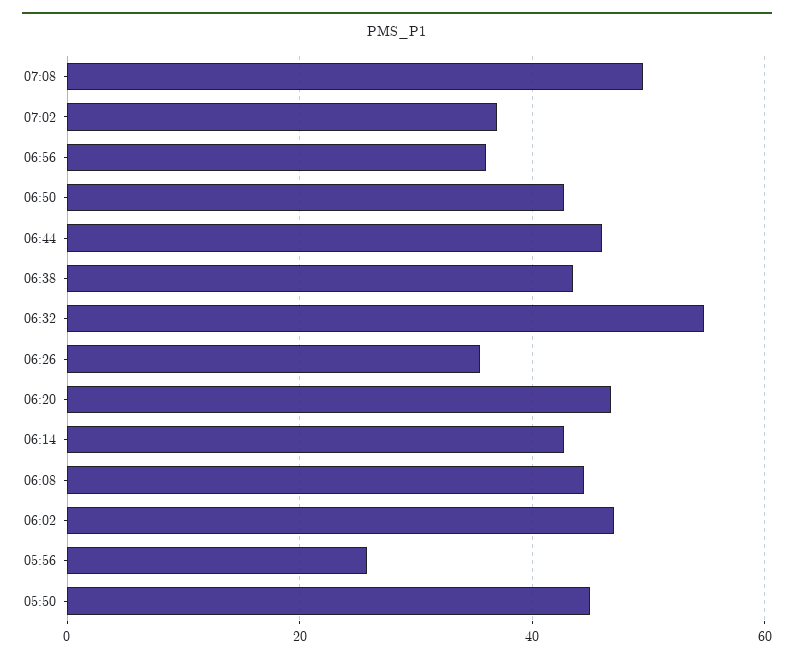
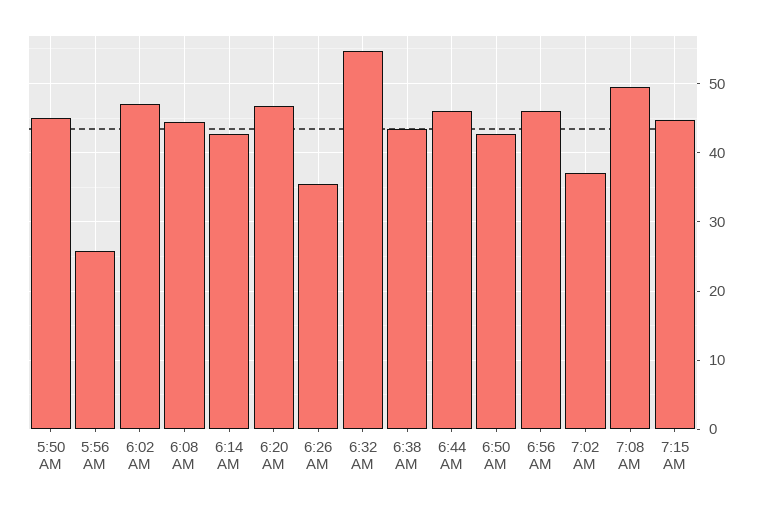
06:56: 36 -> 46
7:15 AM: none -> 45

